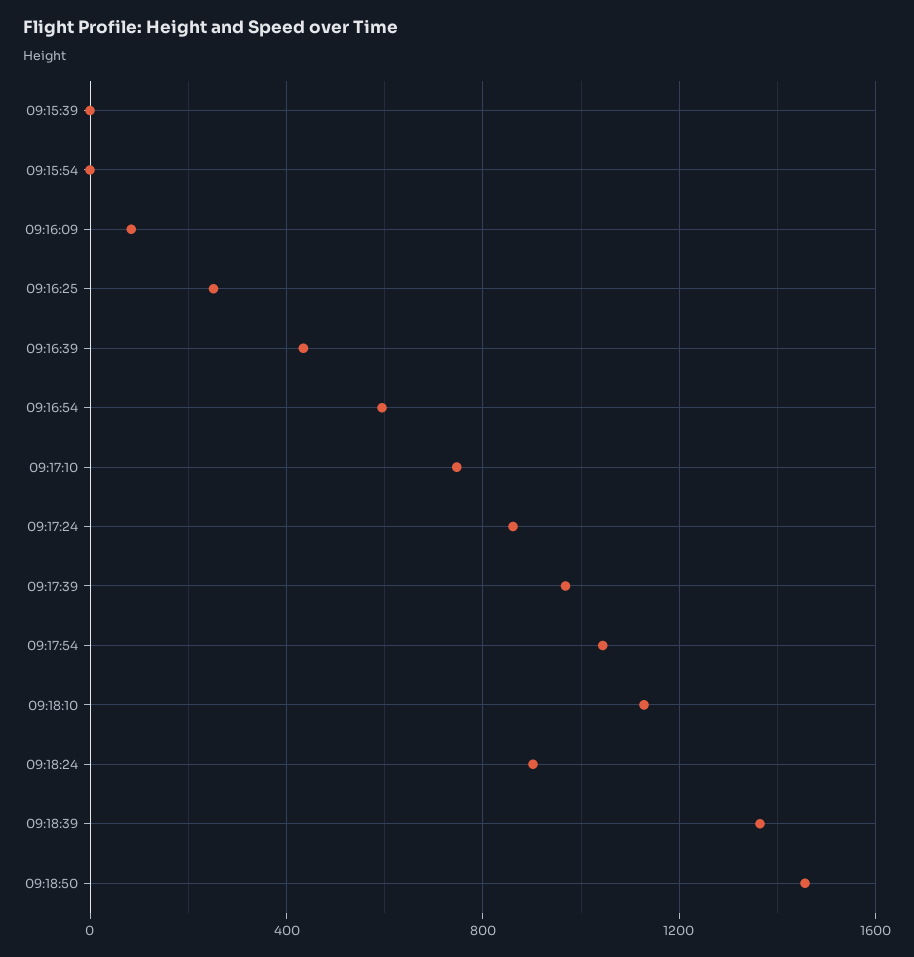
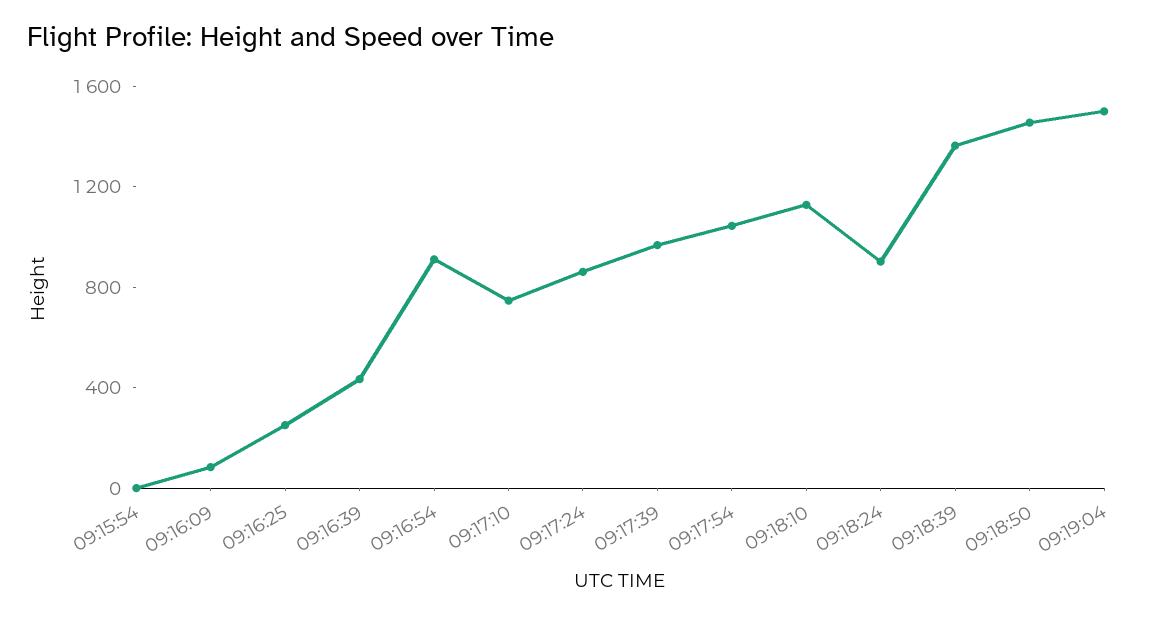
09:15:39: 0 -> none
09:16:54: 600 -> 900
09:19:04: none -> 1500

